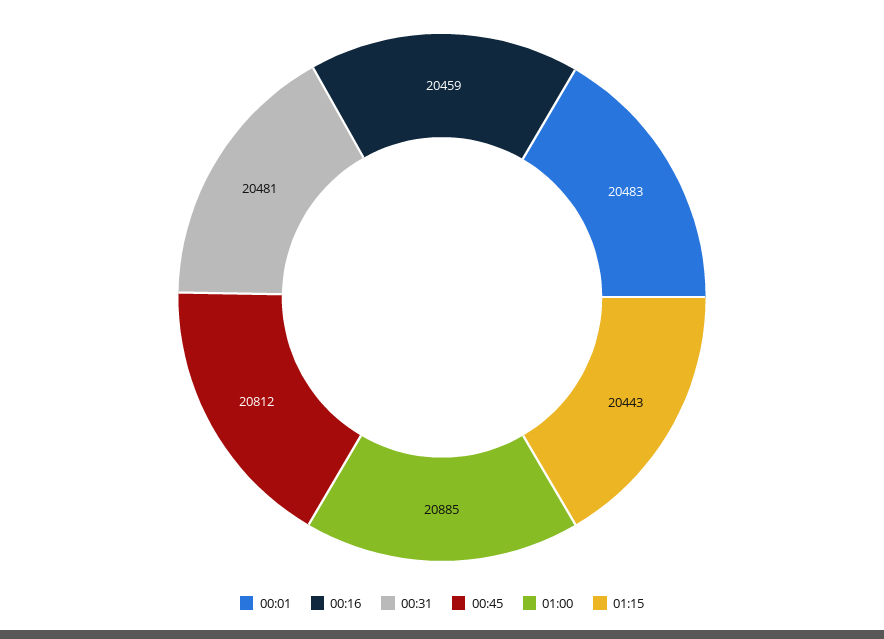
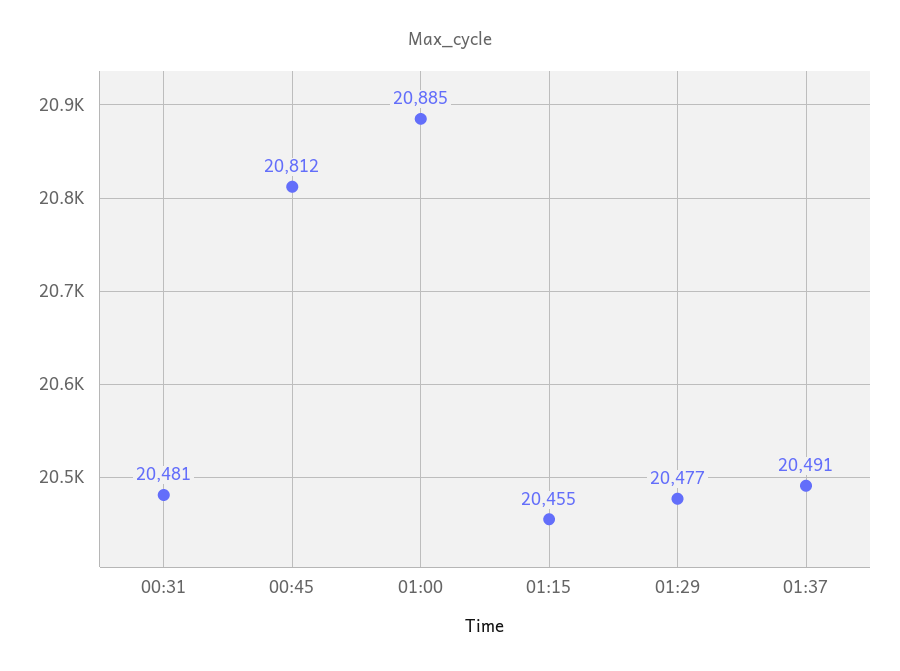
00:01: 20483 -> none
00:16: 20459 -> none
01:15: 20443 -> 20455
01:29: none -> 20477
01:37: none -> 20491

